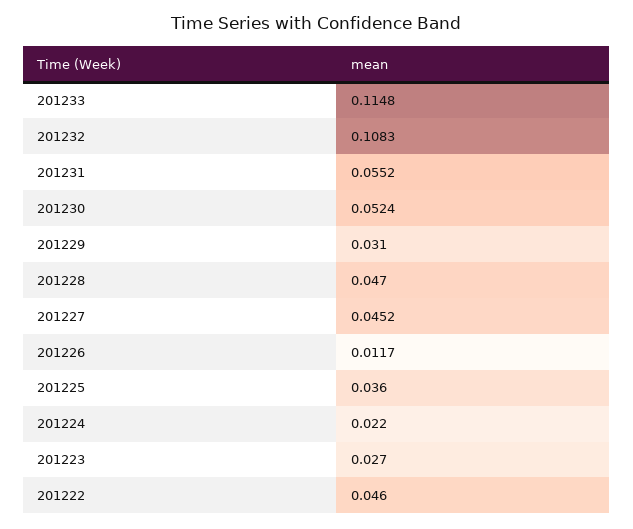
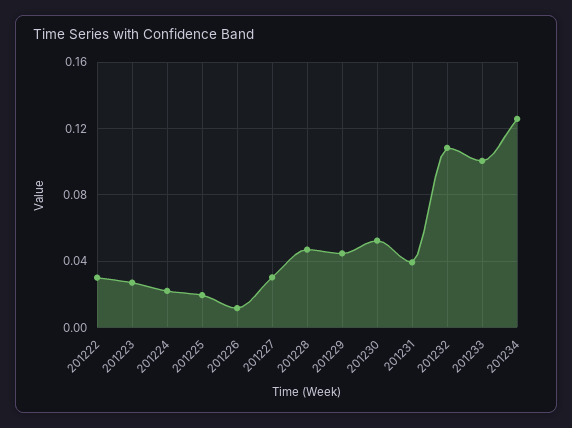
201233: 0.1148 -> 0.1
201231: 0.0552 -> 0.04
201229: 0.031 -> 0.045
201227: 0.0452 -> 0.03
201225: 0.036 -> 0.02
201222: 0.046 -> 0.03
201234: none -> 0.125

